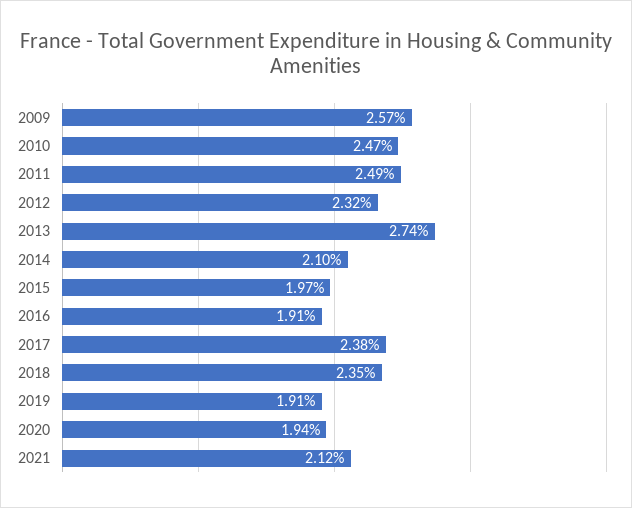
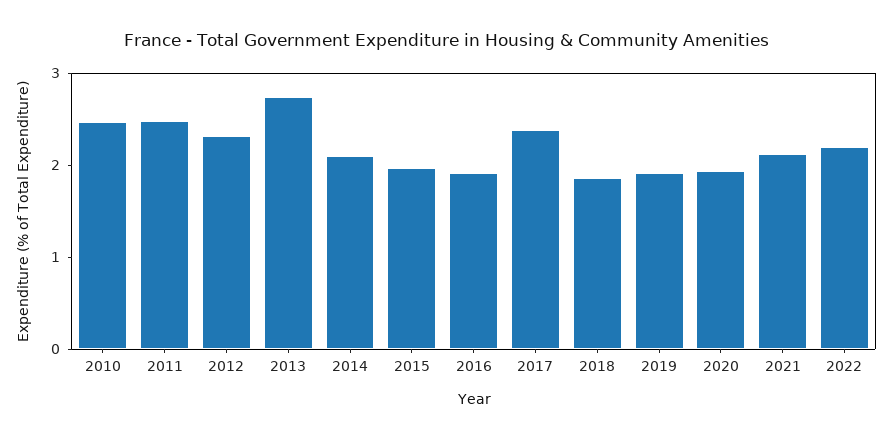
2009: 2.57 -> none
2018: 2.35 -> 1.8
2022: none -> 2.2

